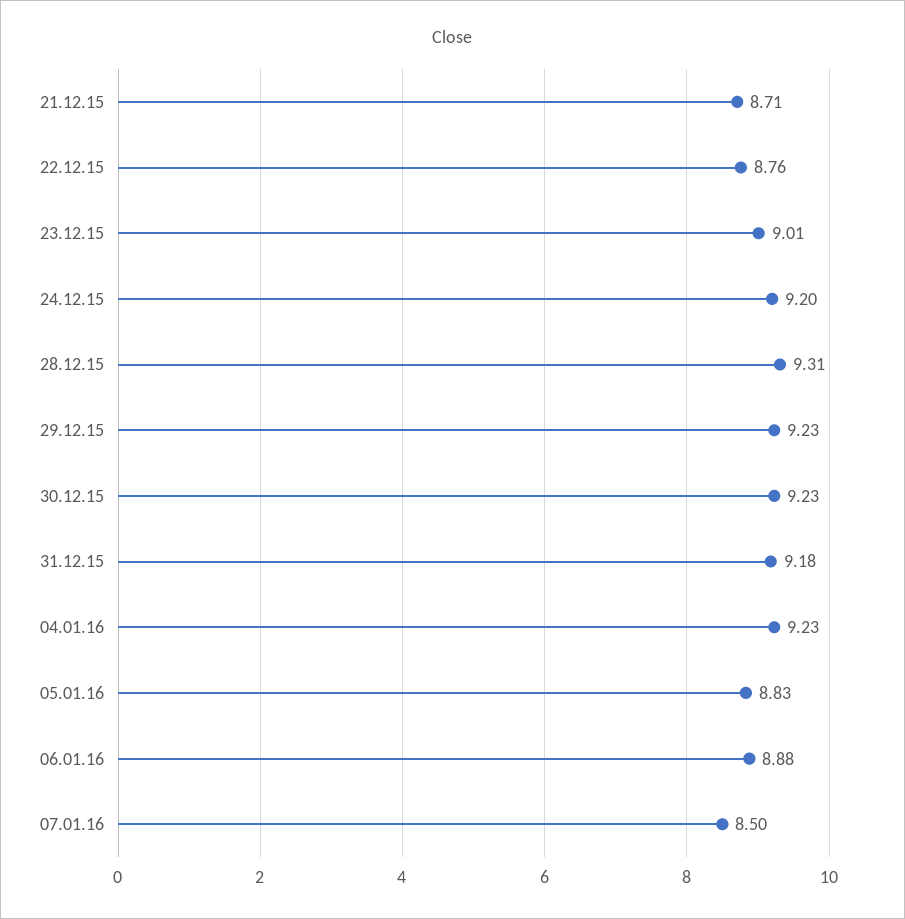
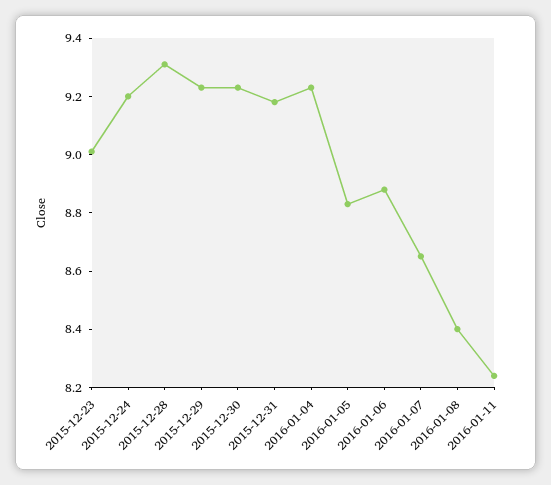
21.12.15: 8.71 -> none
22.12.15: 8.76 -> none
07.01.16: 8.5 -> 8.65
2016-01-08: none -> 8.4
2016-01-11: none -> 8.25

